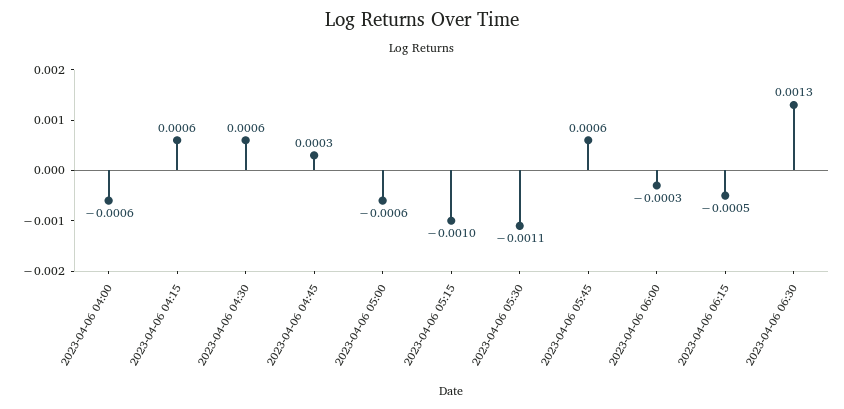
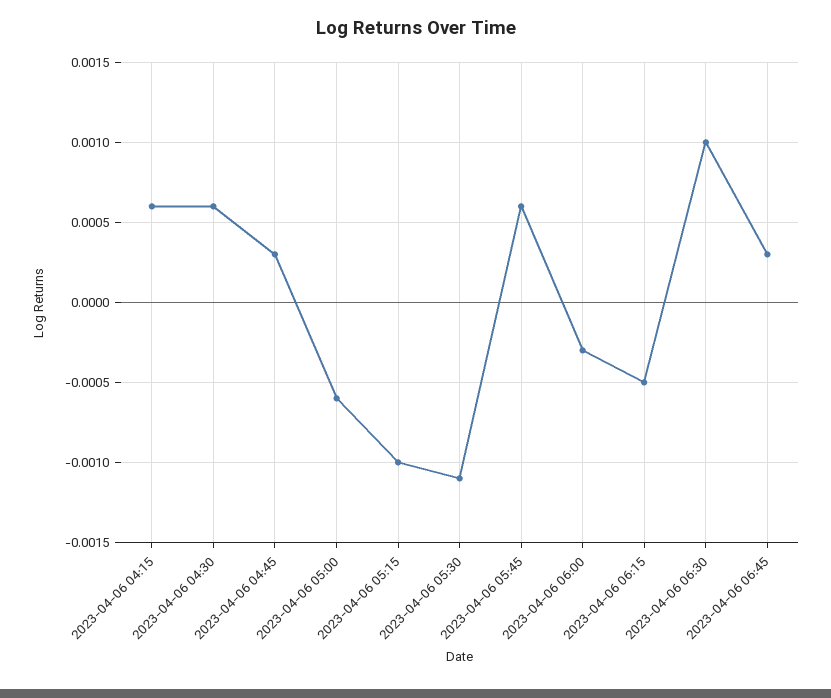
2023-04-06 04:00: -0.0006 -> none
2023-04-06 06:30: 0.0013 -> 0.001
2023-04-06 06:45: none -> 0.0003

